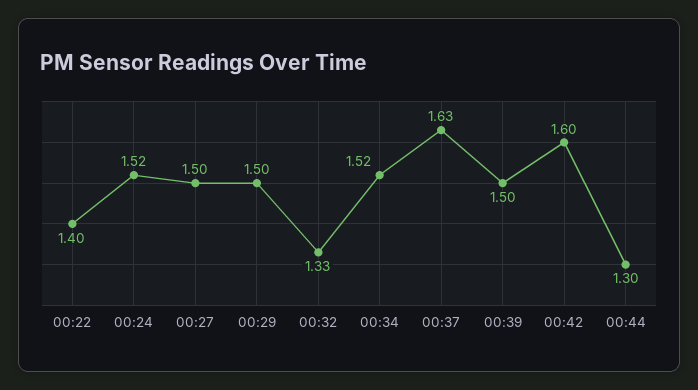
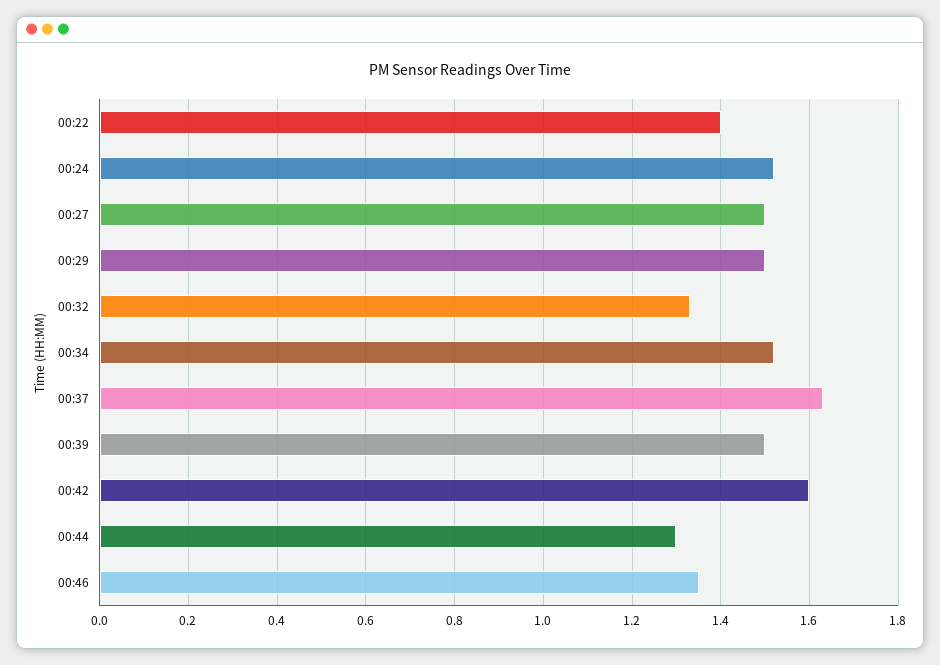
00:46: none -> 1.35

